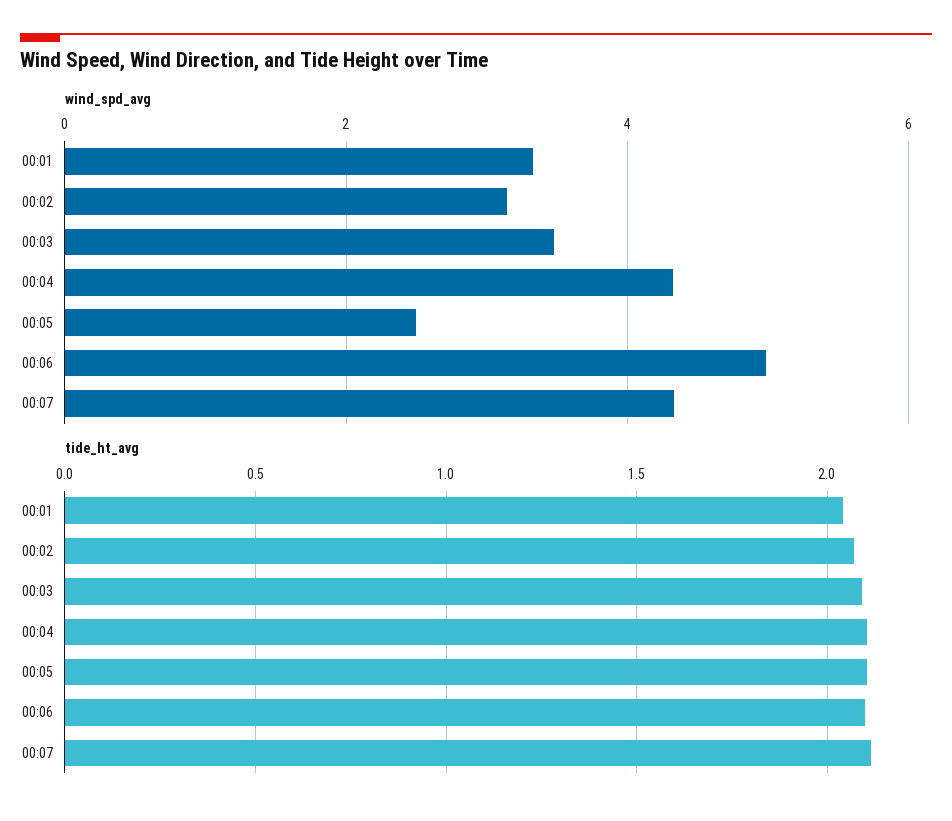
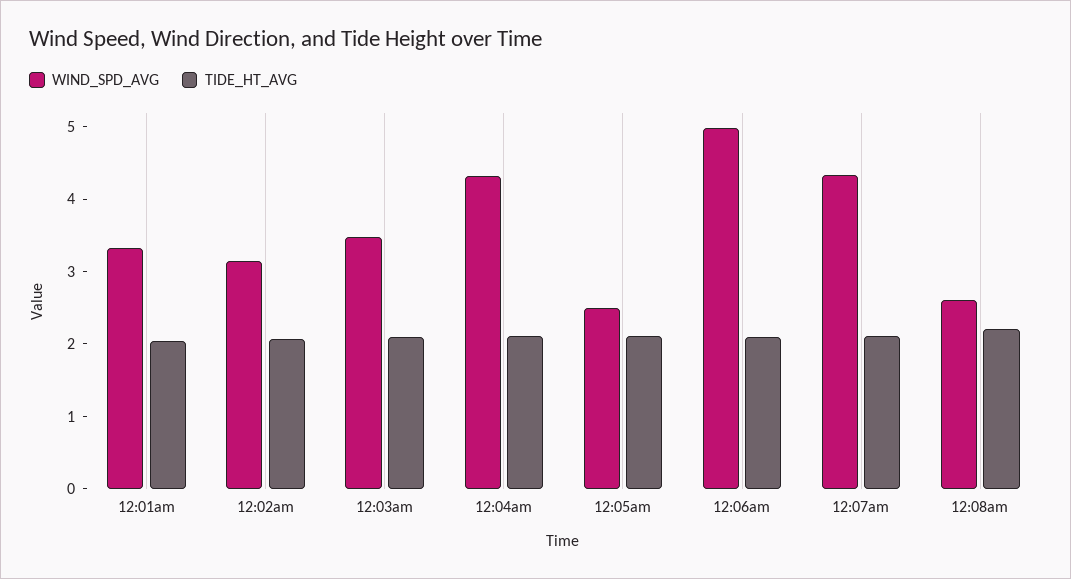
wind_spd_avg, 12:08am: none -> 2.6
tide_ht_avg, 12:08am: none -> 2.2

